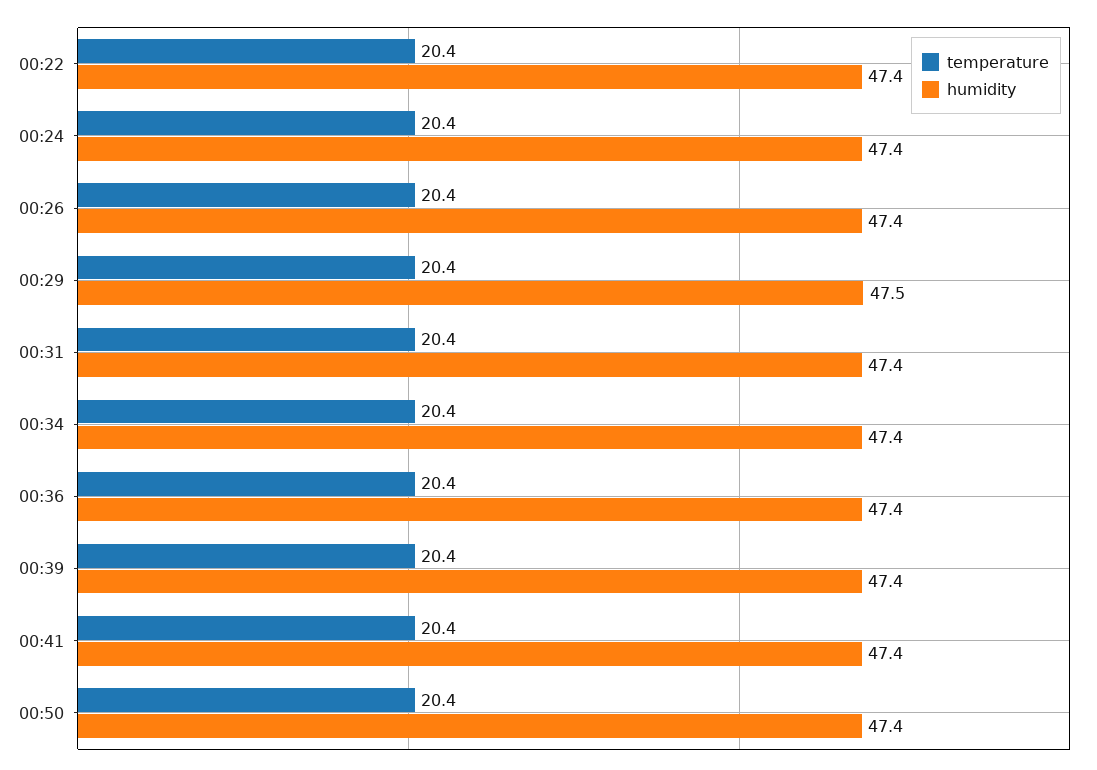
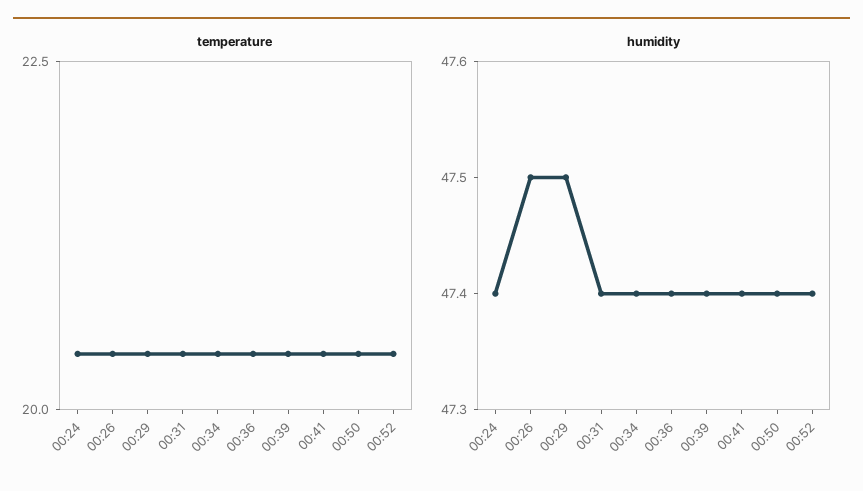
temperature, 00:22: 20.4 -> none
humidity, 00:22: 47.4 -> none
humidity, 00:26: 47.4 -> 47.5
temperature, 00:52: none -> 20.5
humidity, 00:52: none -> 47.4

